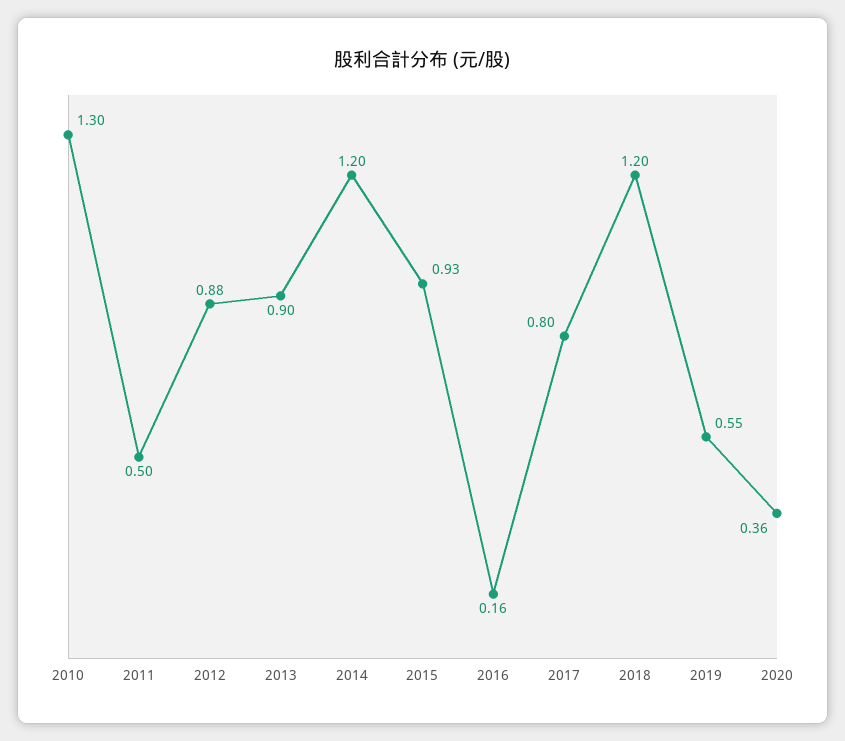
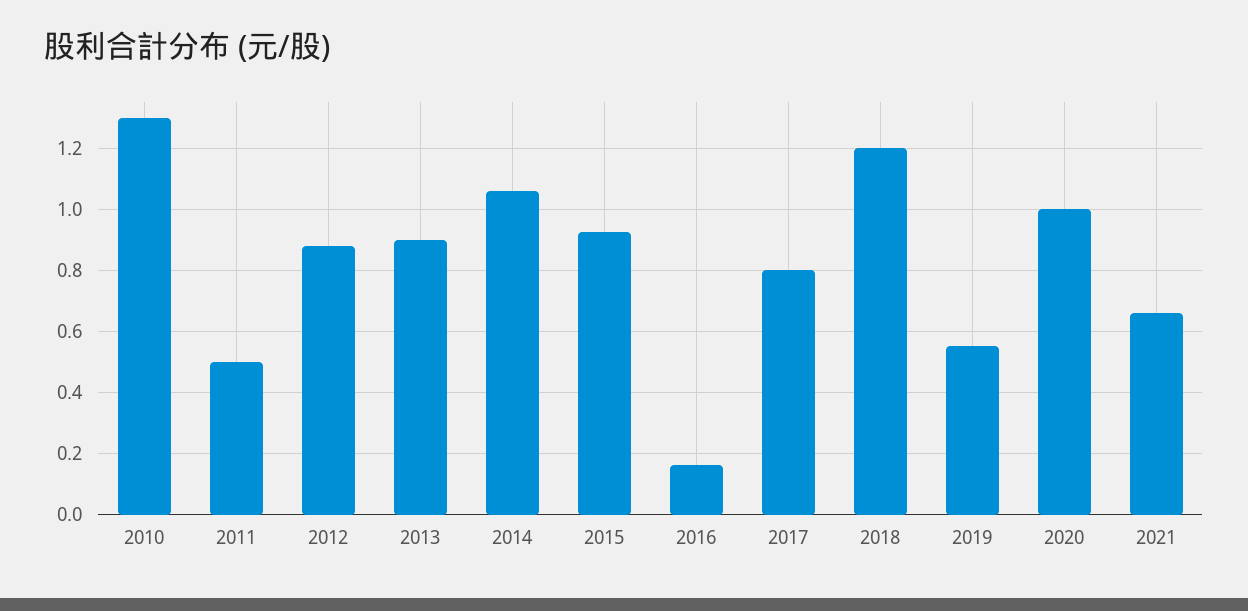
2014: 1.2 -> 1.06
2020: 0.36 -> 1
2021: none -> 0.66

